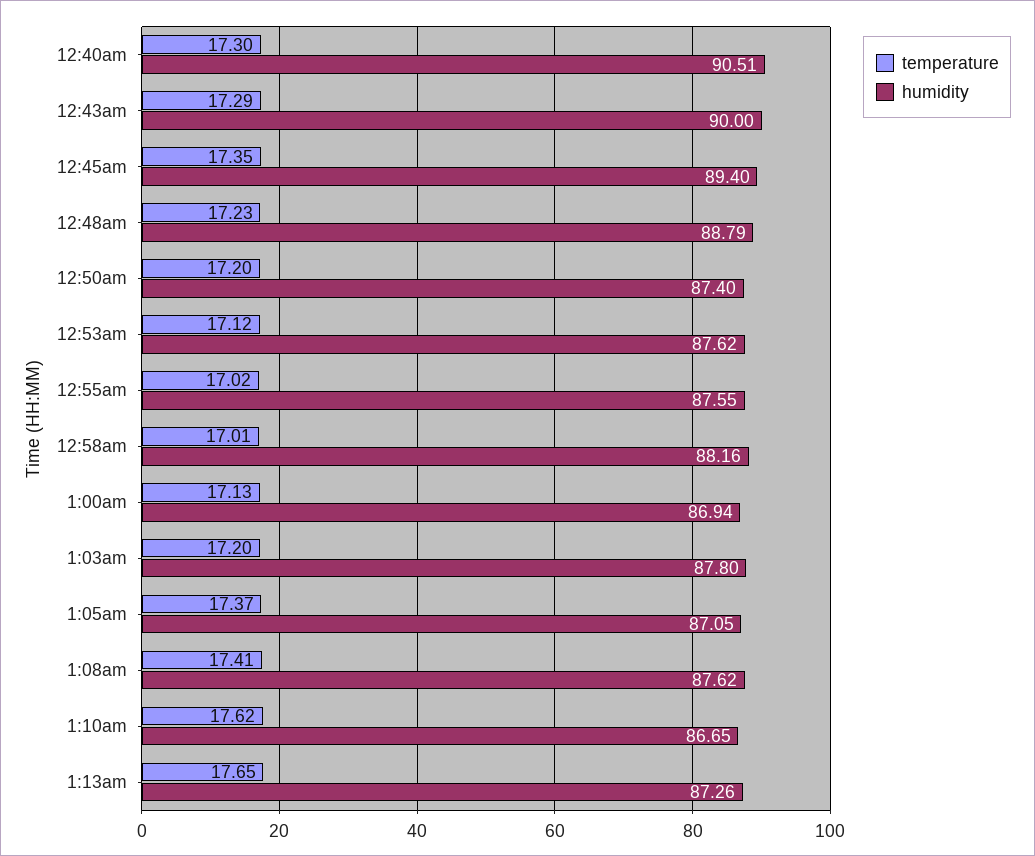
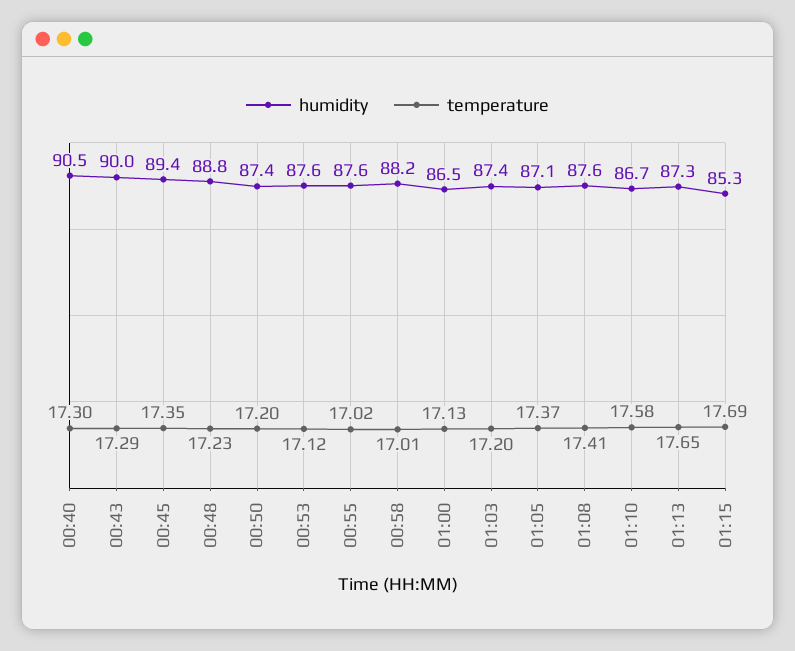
humidity, 1:00am: 86.94 -> 86.5
humidity, 1:03am: 87.8 -> 87.4
temperature, 1:10am: 17.62 -> 17.58
humidity, 01:15: none -> 85.3
temperature, 01:15: none -> 17.69

